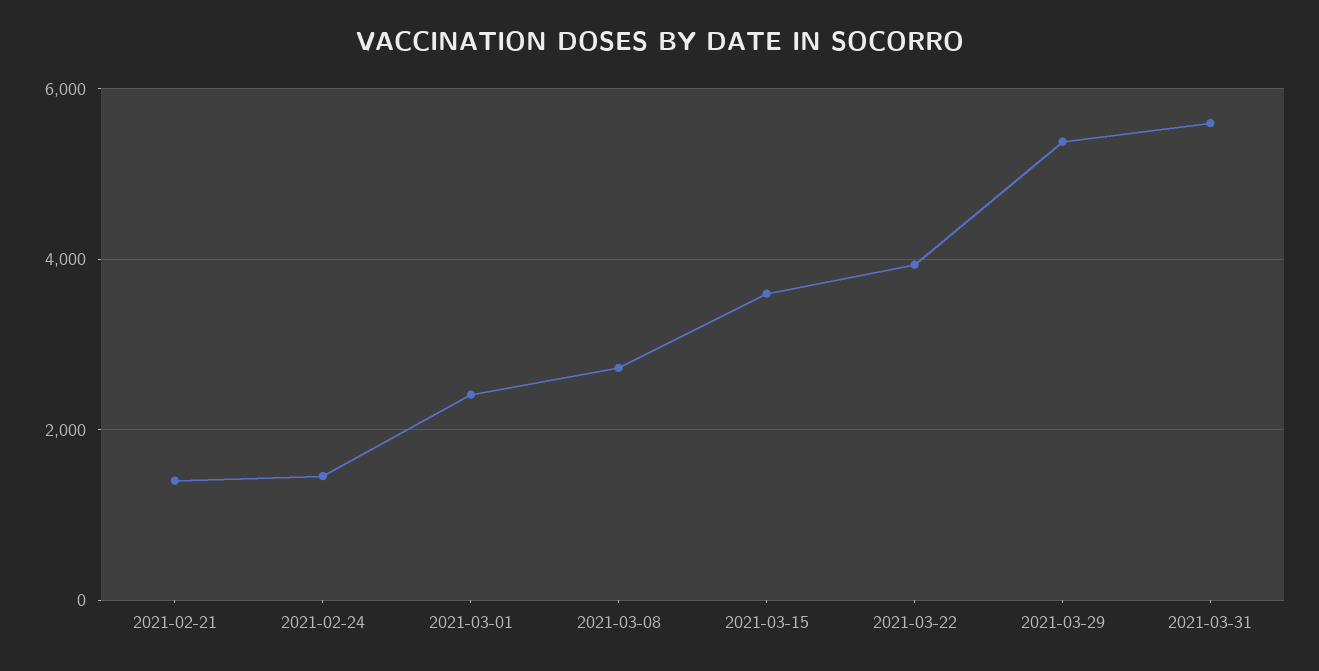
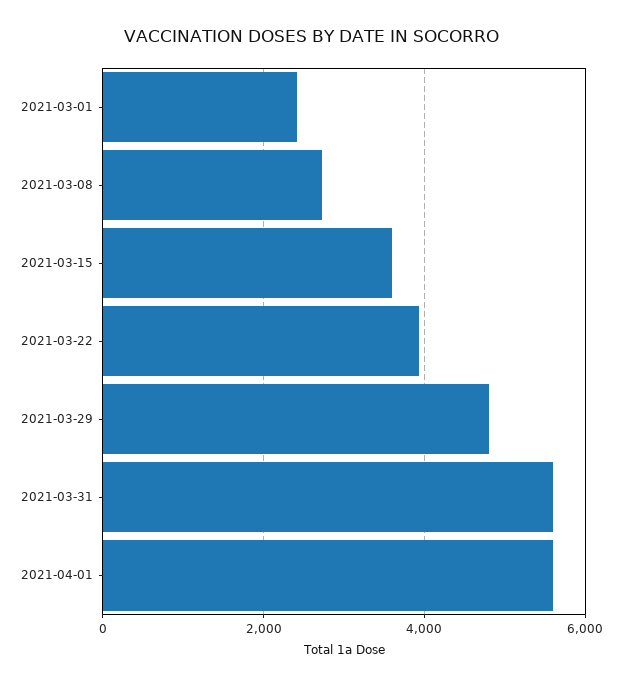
2021-02-21: 1400 -> none
2021-02-24: 1400 -> none
2021-03-29: 5400 -> 4800
2021-04-01: none -> 5600

